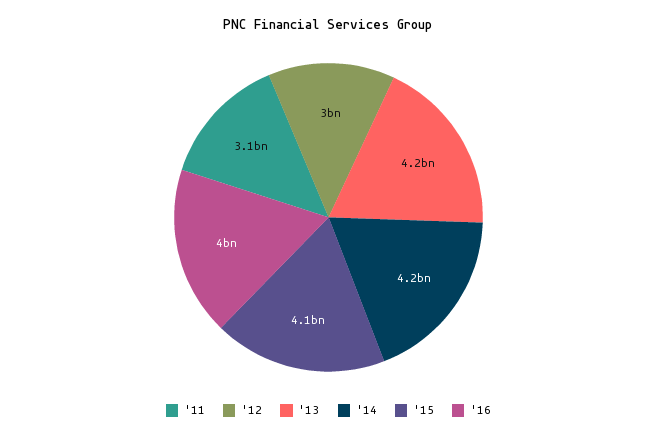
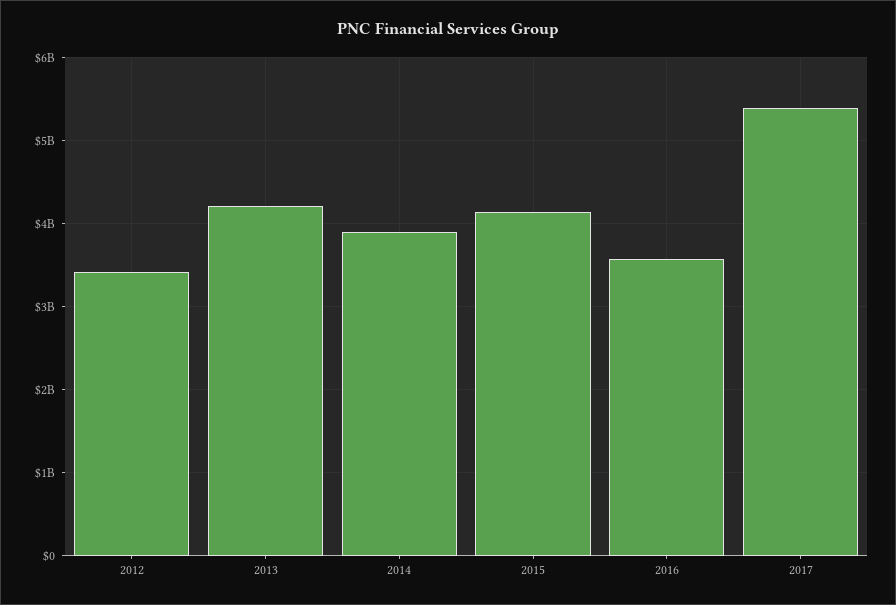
'11: 3100000000 -> none
'12: 3000000000 -> 3400000000
'14: 4200000000 -> 3900000000
'16: 4000000000 -> 3600000000
2017: none -> 5400000000

